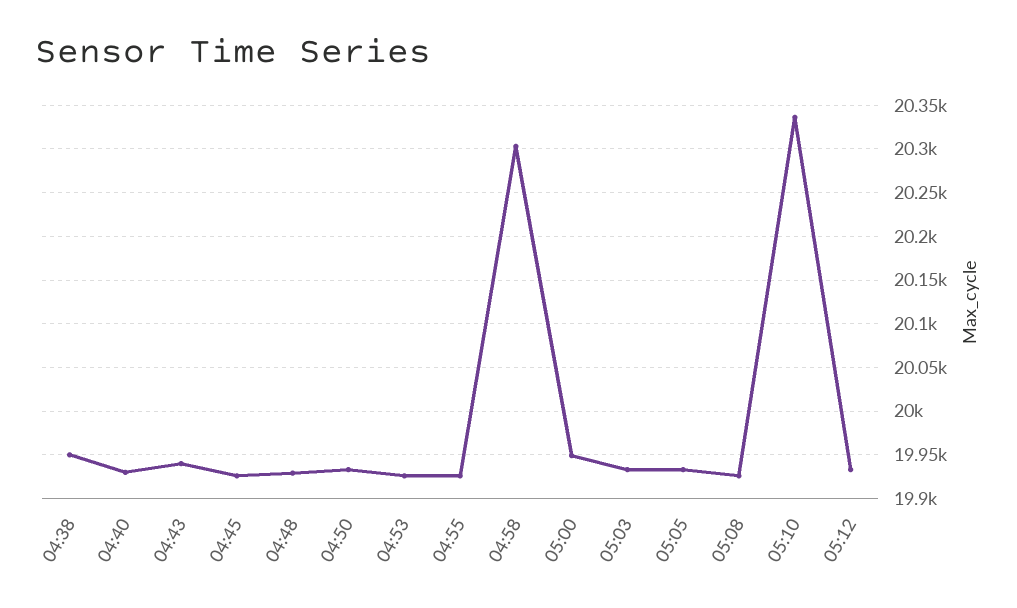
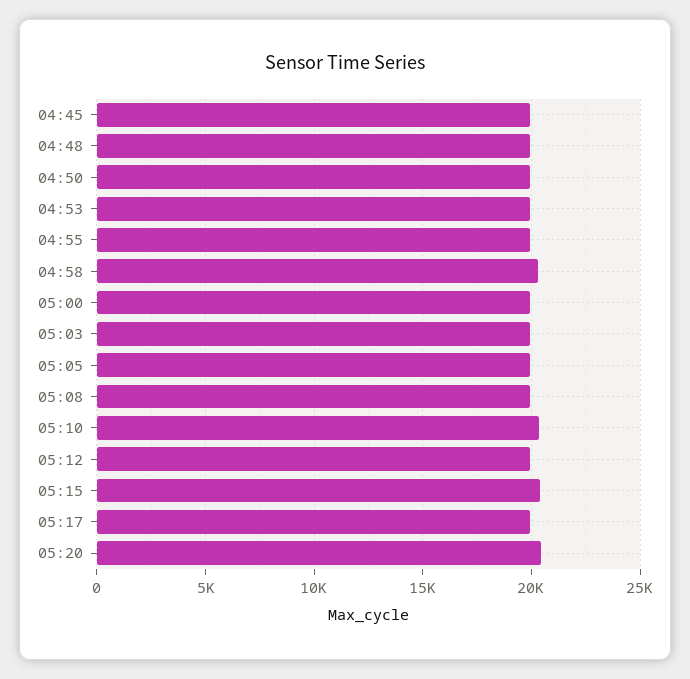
04:38: 19950 -> none
04:40: 19930 -> none
04:43: 19940 -> none
05:15: none -> 20500
05:17: none -> 20000
05:20: none -> 20500

